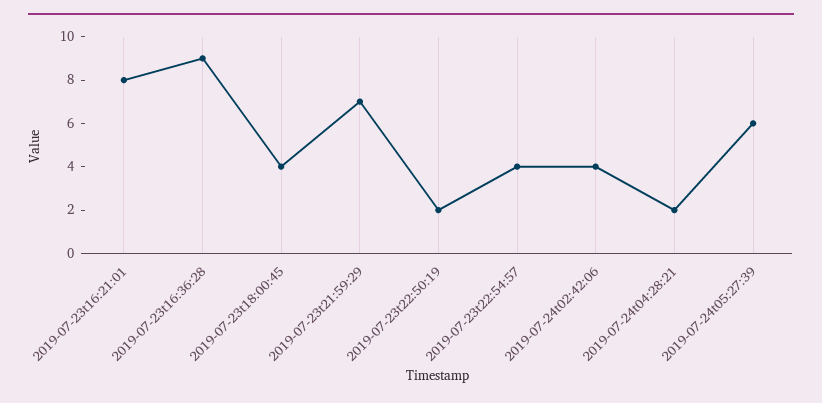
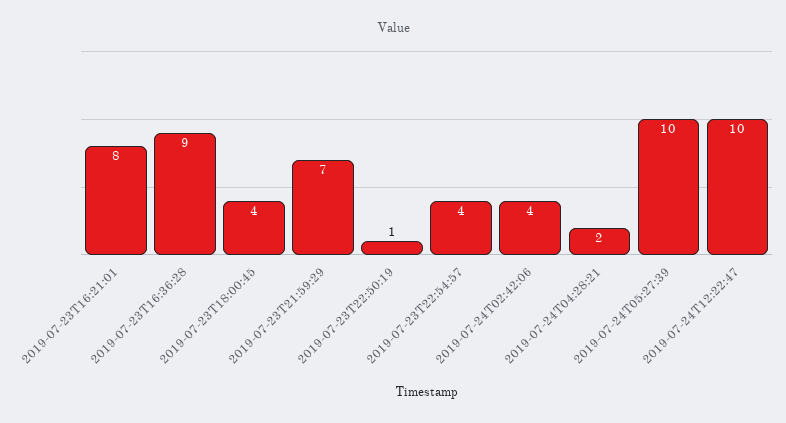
2019-07-23t22:50:19: 2 -> 1
2019-07-24t05:27:39: 6 -> 10
2019-07-24T12:22:47: none -> 10

